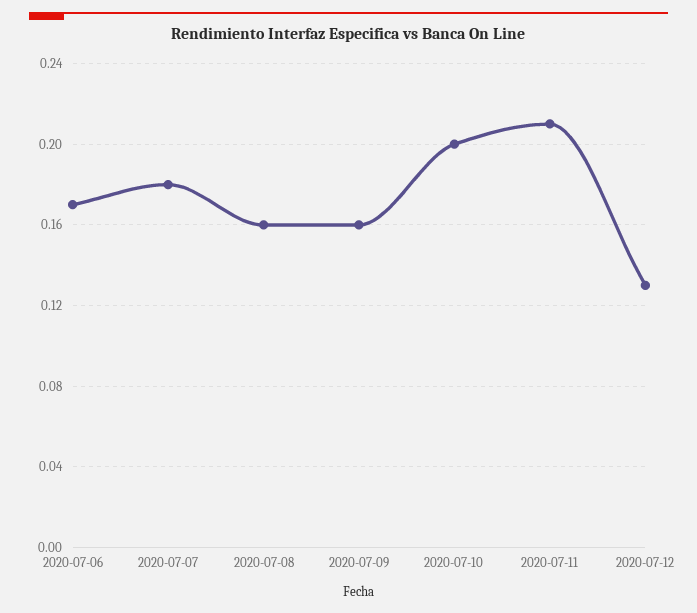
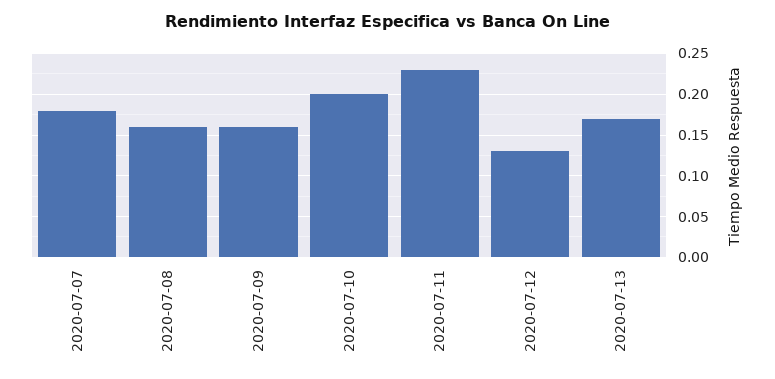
2020-07-06: 0.17 -> none
2020-07-11: 0.21 -> 0.23
2020-07-13: none -> 0.17

